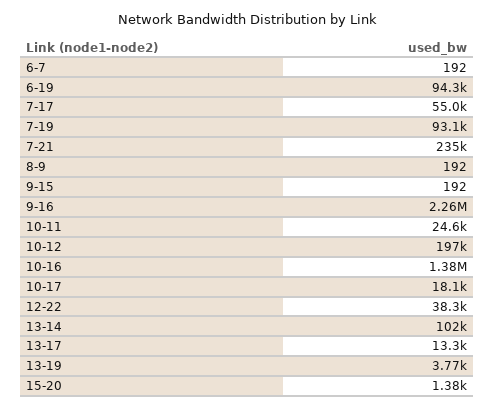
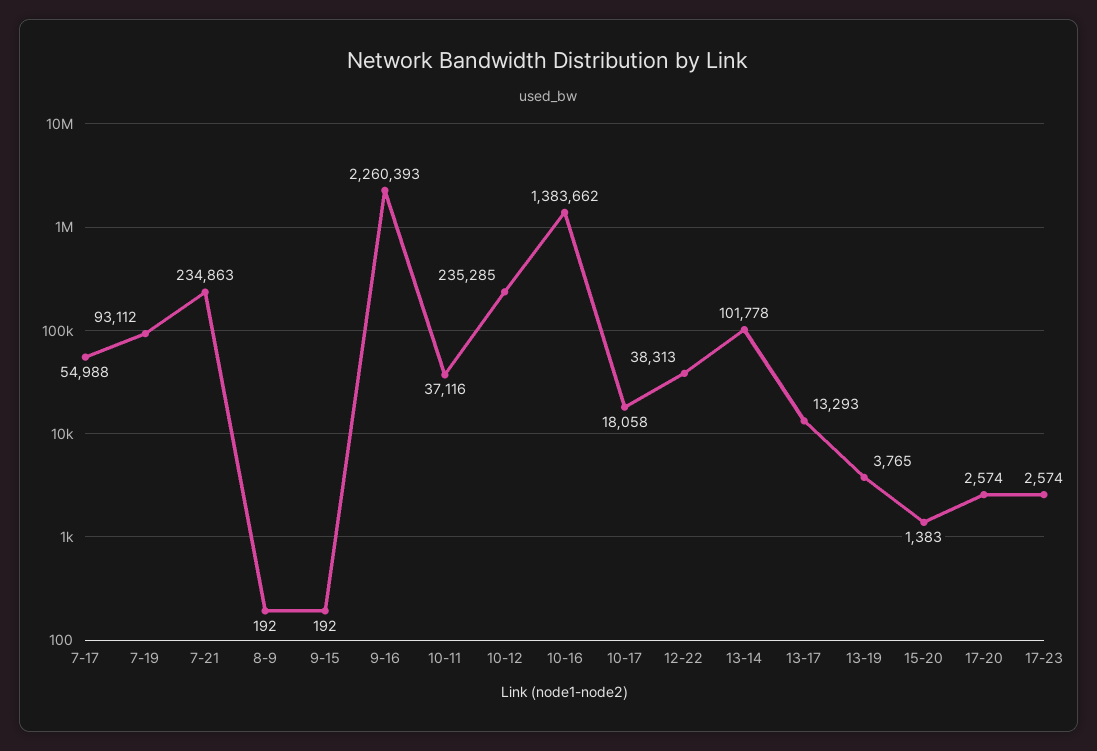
6-7: 192 -> none
6-19: 94300 -> none
10-11: 24600 -> 37116
10-12: 197000 -> 235285
17-20: none -> 2574
17-23: none -> 2574

